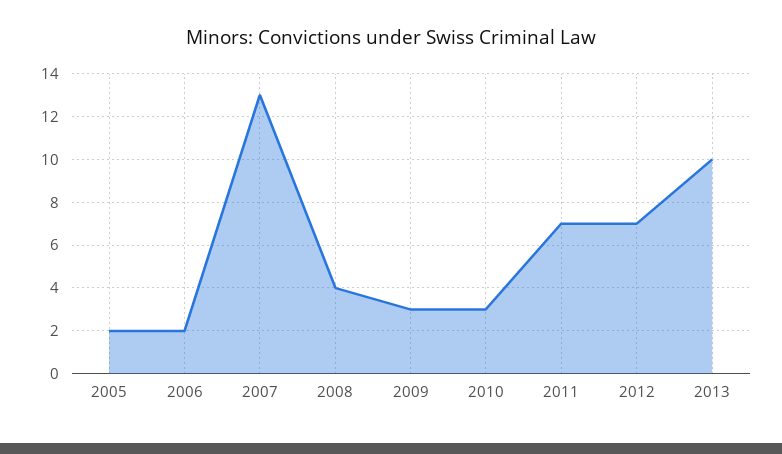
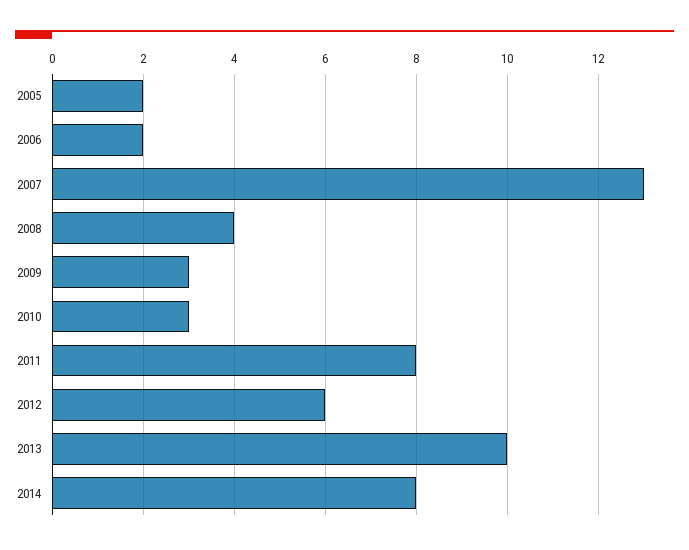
2011: 7 -> 8
2012: 7 -> 6
2014: none -> 8

